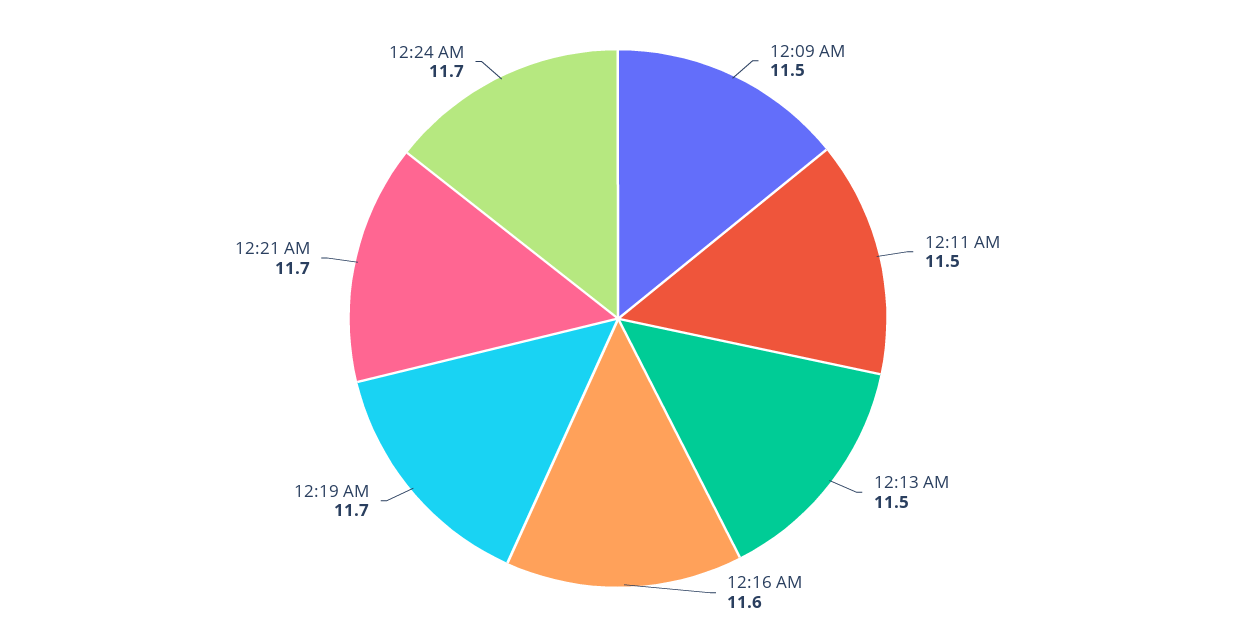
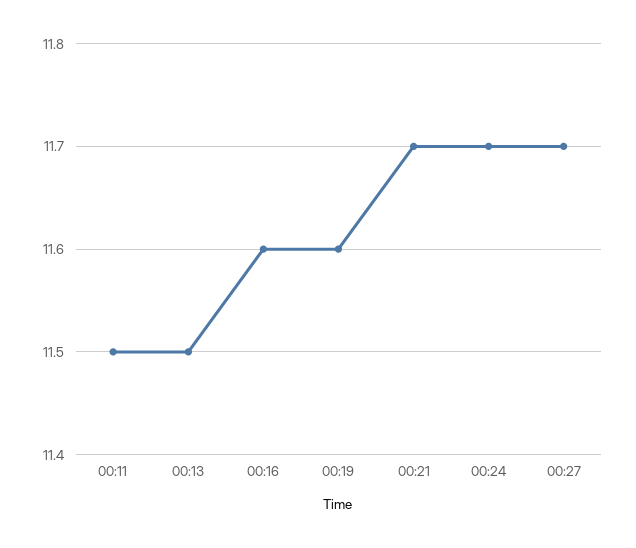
12:09 AM: 11.5 -> none
12:19 AM: 11.7 -> 11.6
00:27: none -> 11.7

